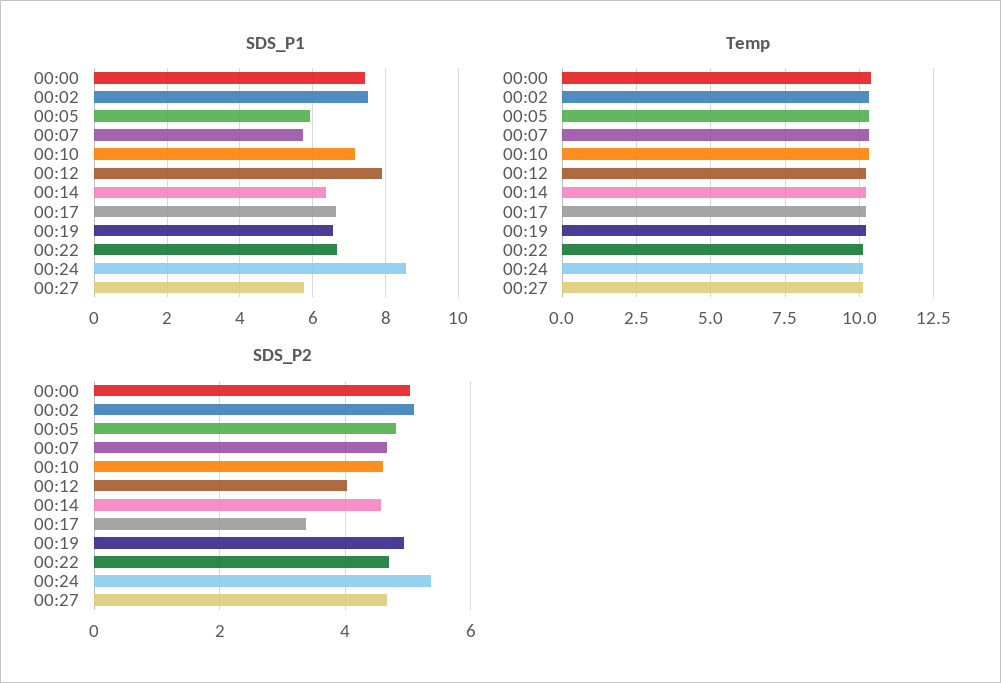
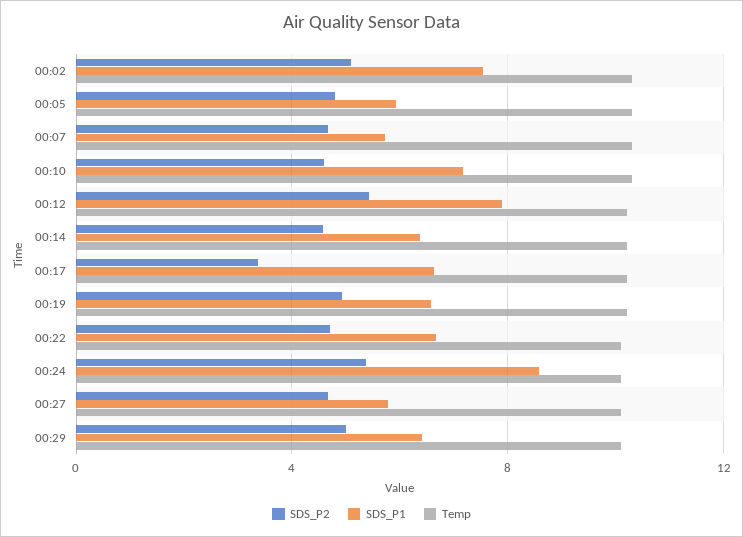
SDS_P1, 00:00: 7.4 -> none
Temp, 00:00: 10.5 -> none
SDS_P2, 00:00: 5 -> none
SDS_P2, 00:12: 4 -> 5.5
SDS_P2, 00:29: none -> 5
SDS_P1, 00:29: none -> 6.5
Temp, 00:29: none -> 10

